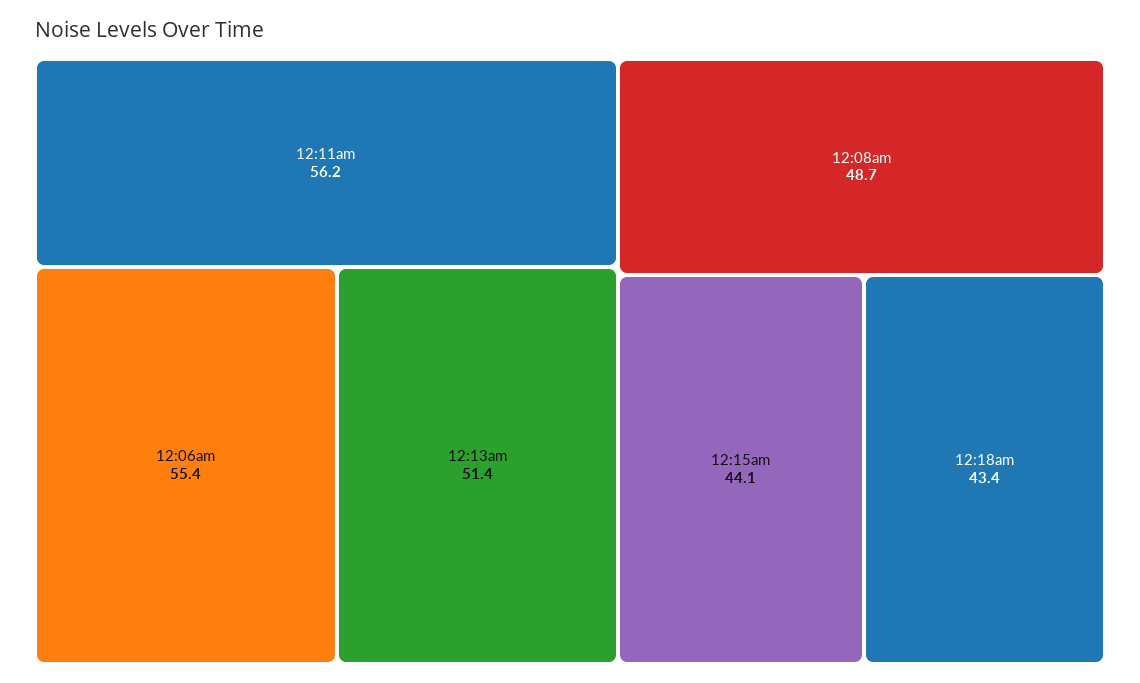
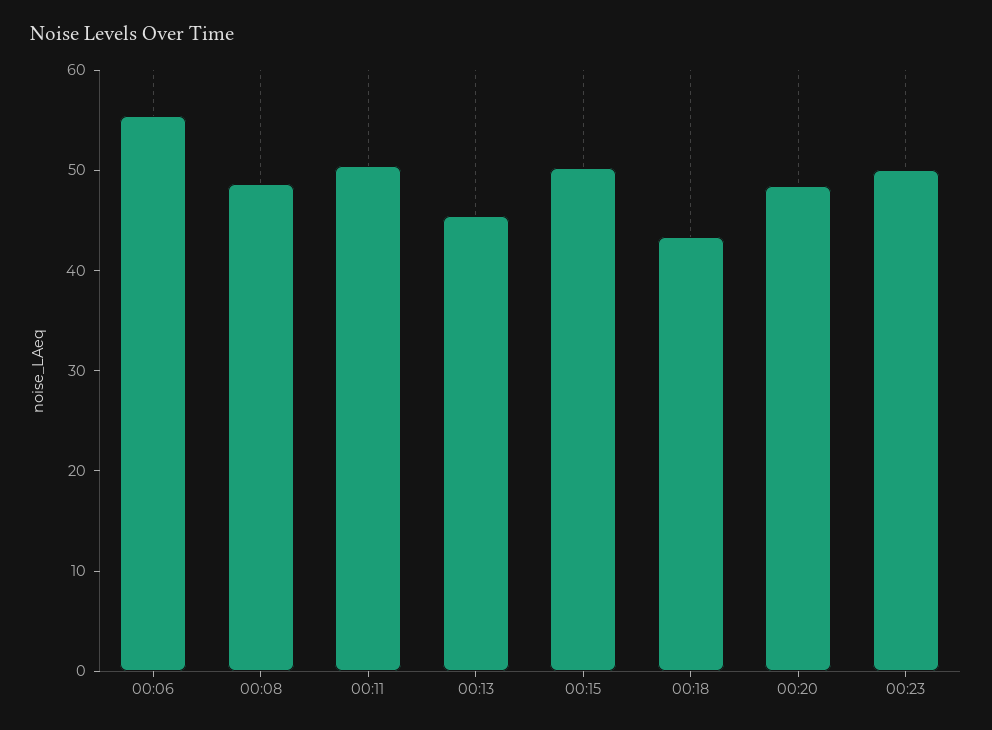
12:11am: 56.2 -> 50
12:13am: 51.4 -> 46
12:15am: 44.1 -> 50
00:20: none -> 48
00:23: none -> 50

